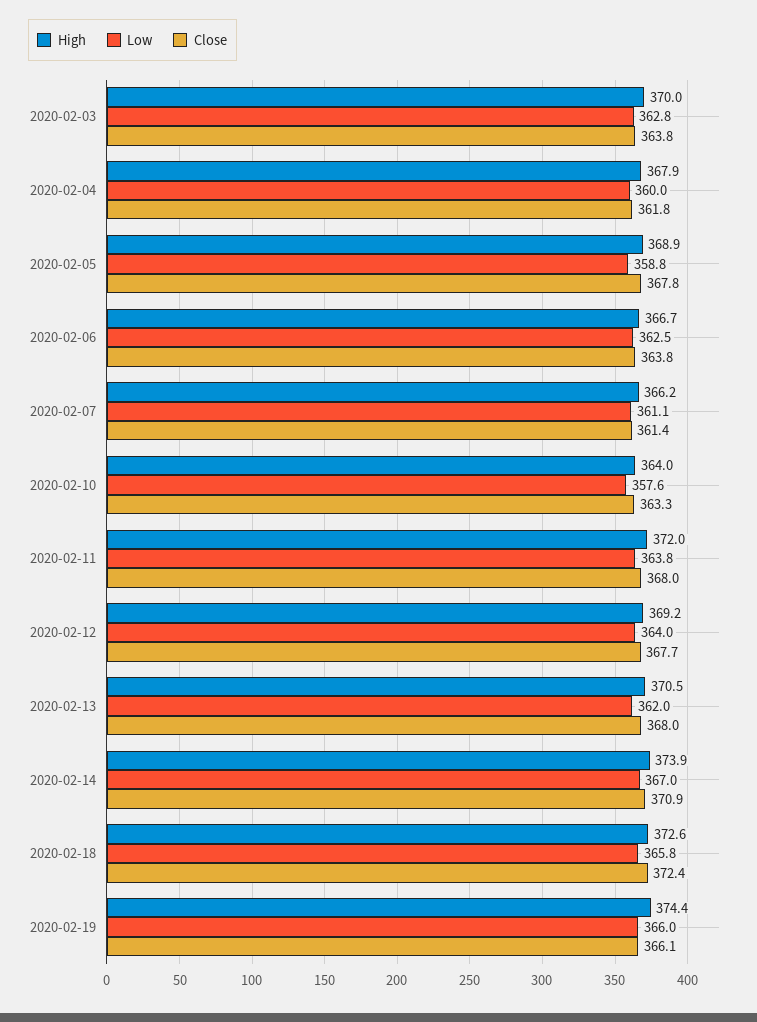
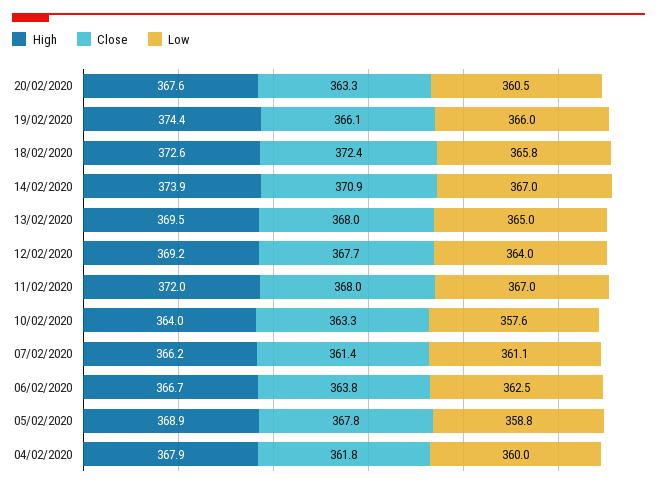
High, 2020-02-03: 370 -> none
Low, 2020-02-03: 362.8 -> none
Close, 2020-02-03: 363.8 -> none
Low, 2020-02-11: 363.8 -> 367
High, 2020-02-13: 370.5 -> 369.5
Low, 2020-02-13: 362 -> 365
High, 20/02/2020: none -> 367.6
Close, 20/02/2020: none -> 363.3
Low, 20/02/2020: none -> 360.5

